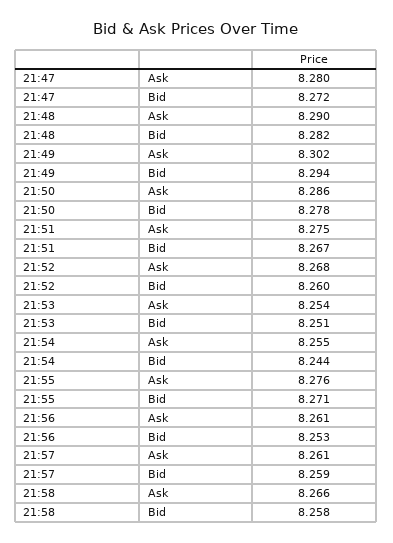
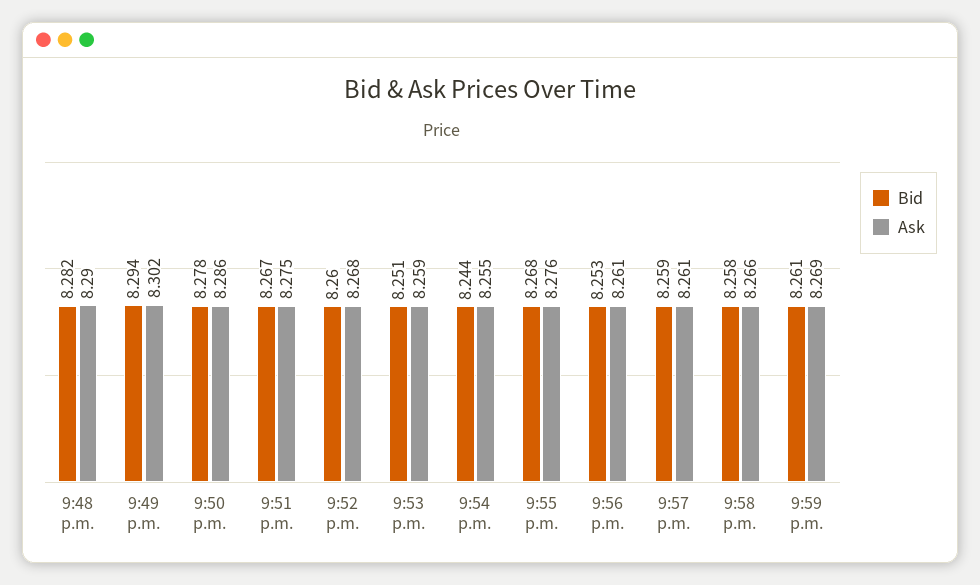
Ask, 21:47: 8.28 -> none
Bid, 21:47: 8.272 -> none
Ask, 21:53: 8.254 -> 8.259
Bid, 21:55: 8.271 -> 8.268
Bid, 9:59 p.m.: none -> 8.261
Ask, 9:59 p.m.: none -> 8.269

